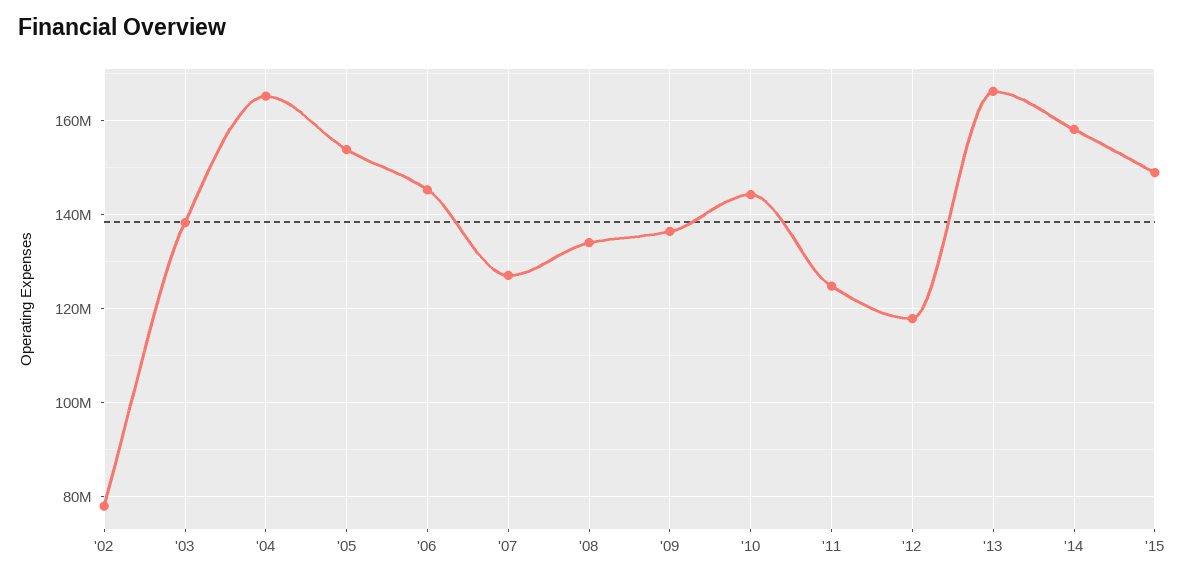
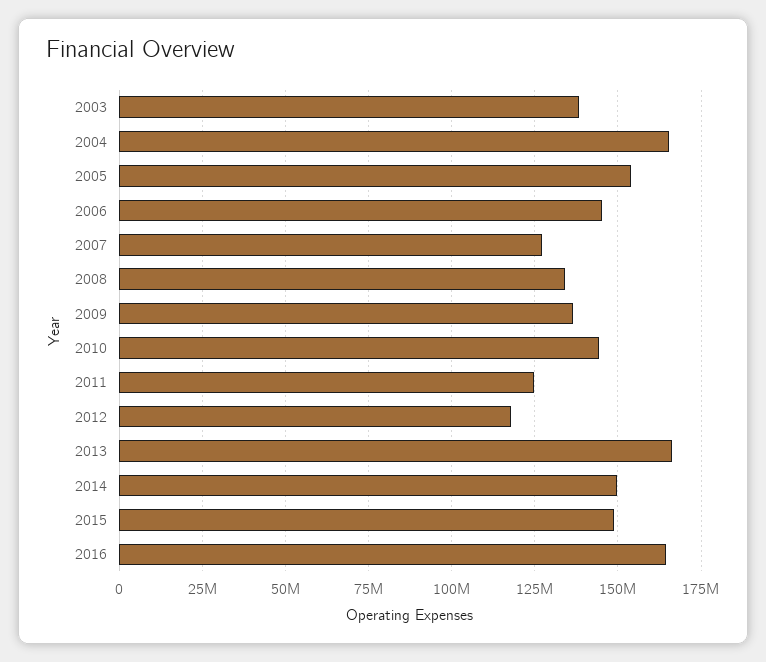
'02: 78000000 -> none
'14: 158000000 -> 150000000
2016: none -> 165000000

